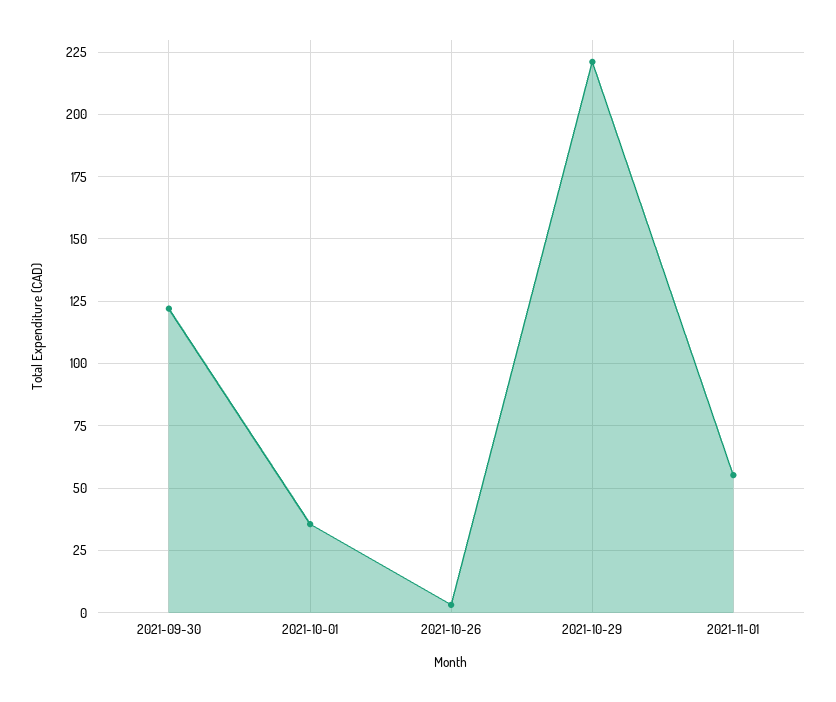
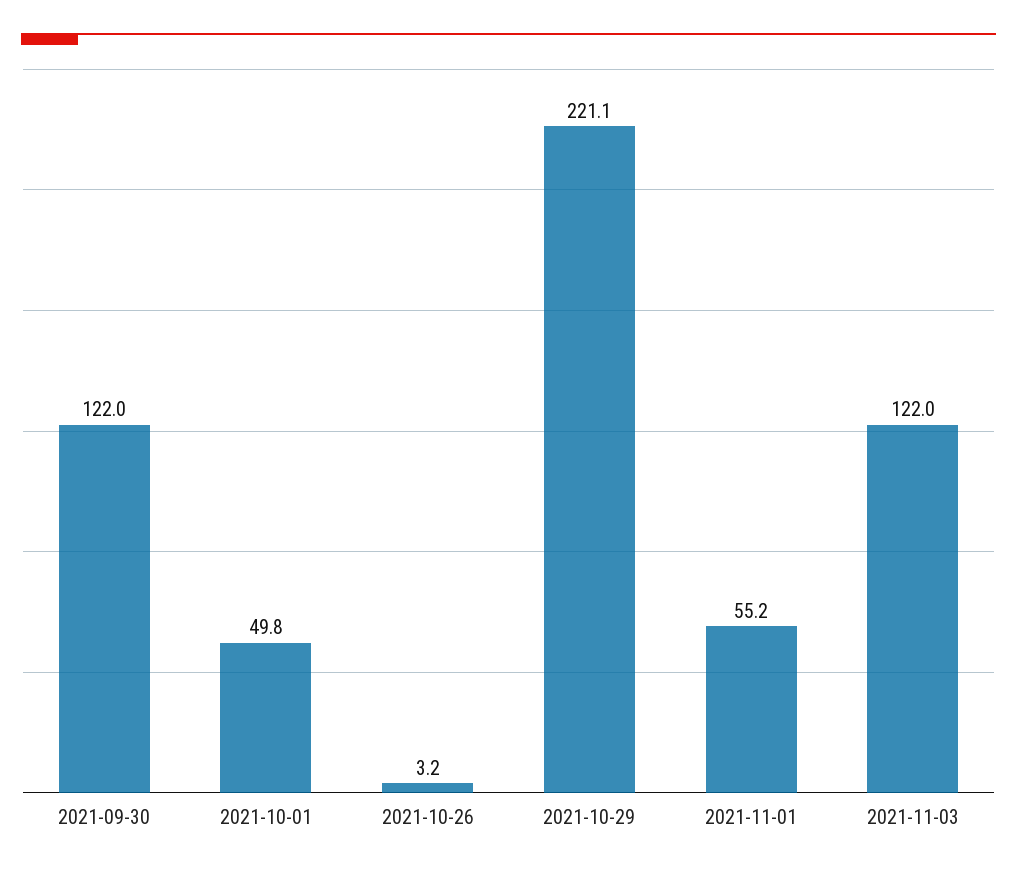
2021-10-01: 35 -> 49.8
2021-11-03: none -> 122

